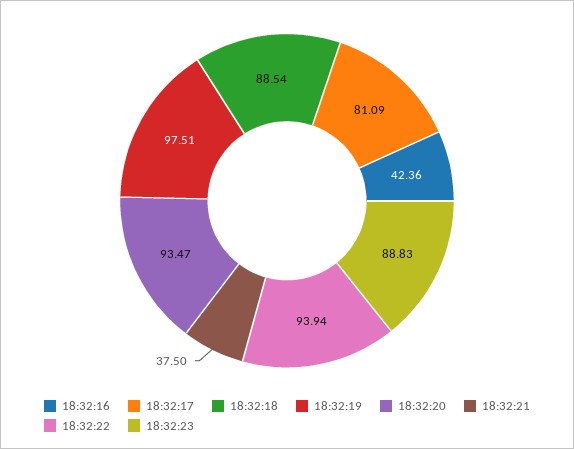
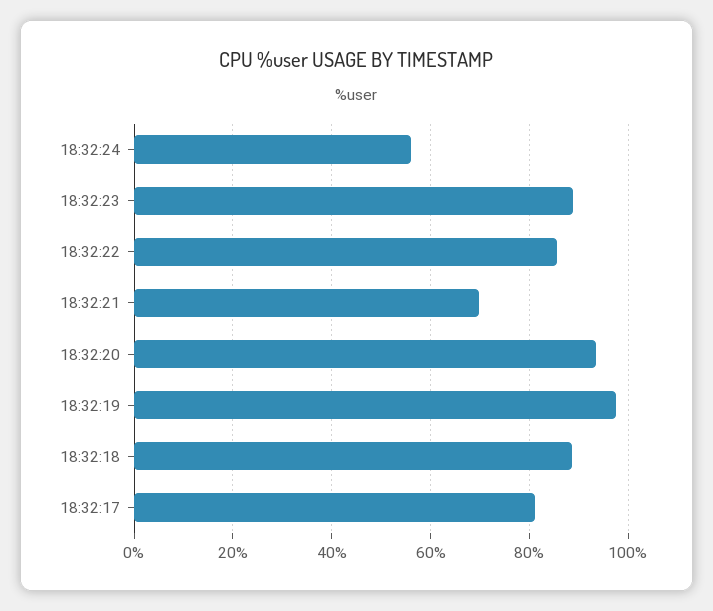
18:32:16: 42.36 -> none
18:32:21: 37.5 -> 70
18:32:22: 93.94 -> 86
18:32:24: none -> 56

